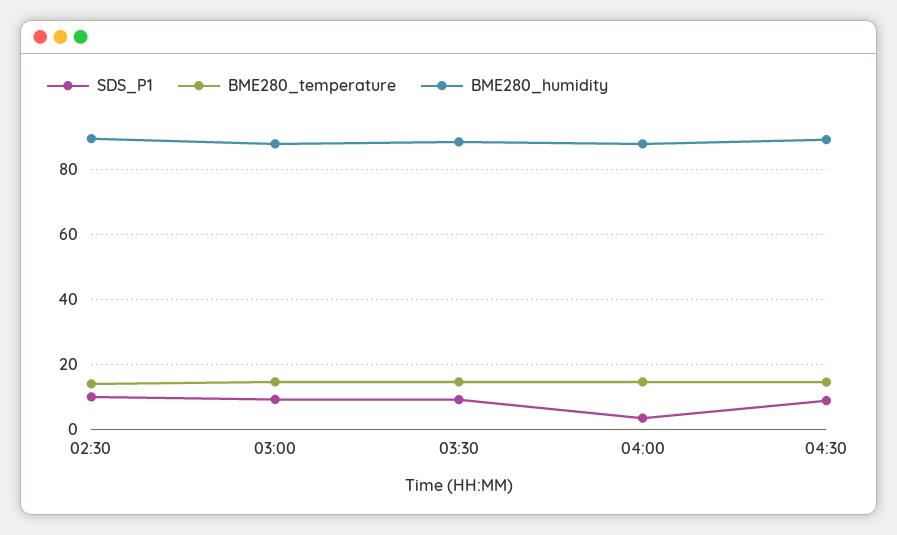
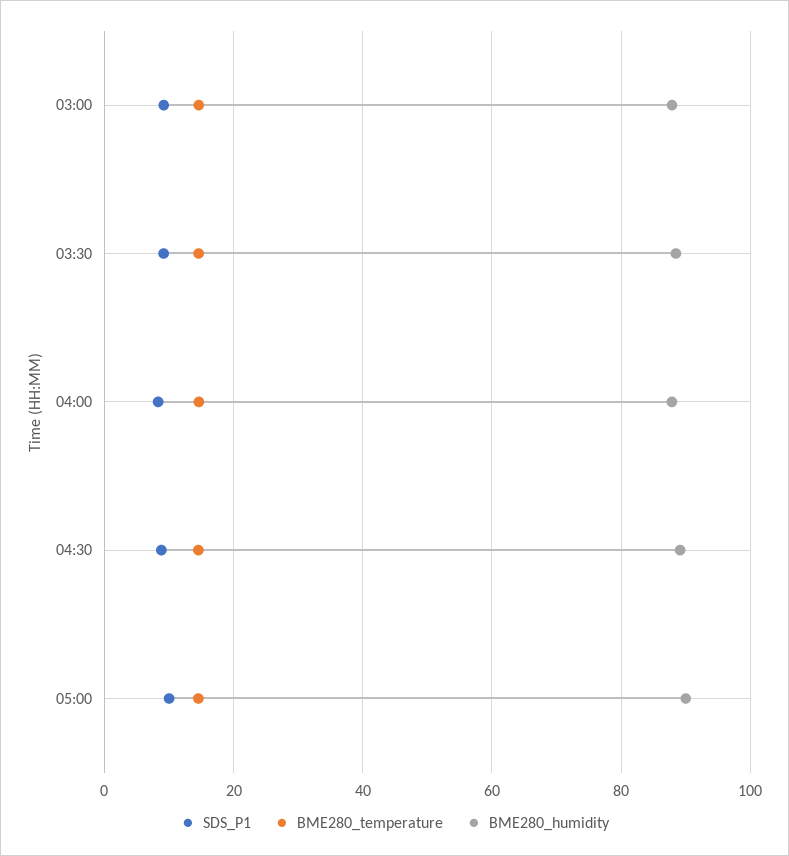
SDS_P1, 02:30: 10 -> none
BME280_temperature, 02:30: 14 -> none
BME280_humidity, 02:30: 90 -> none
SDS_P1, 04:00: 4 -> 8
SDS_P1, 05:00: none -> 10
BME280_temperature, 05:00: none -> 14
BME280_humidity, 05:00: none -> 90

